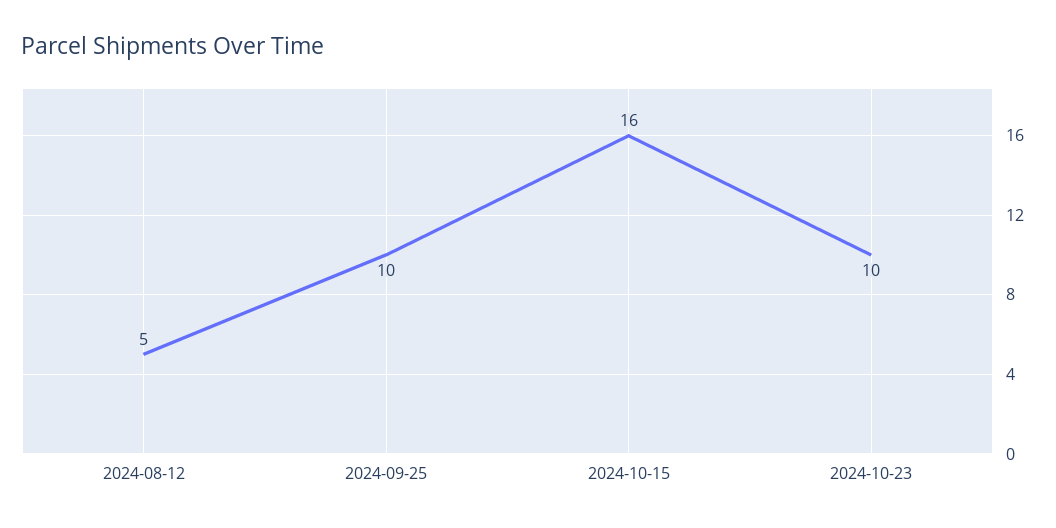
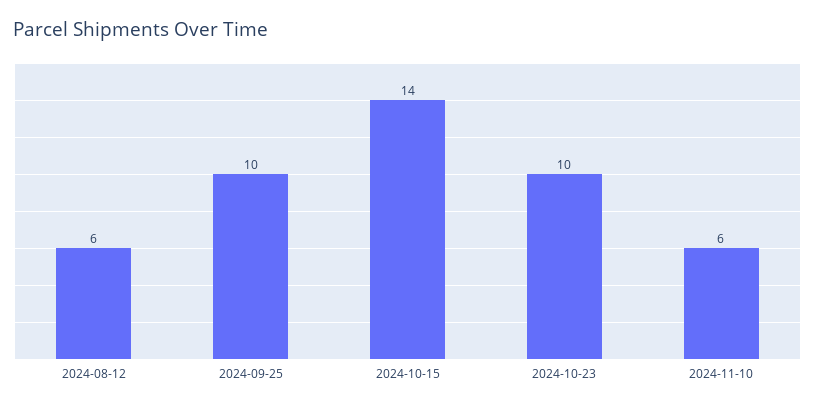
2024-08-12: 5 -> 6
2024-10-15: 16 -> 14
2024-11-10: none -> 6

